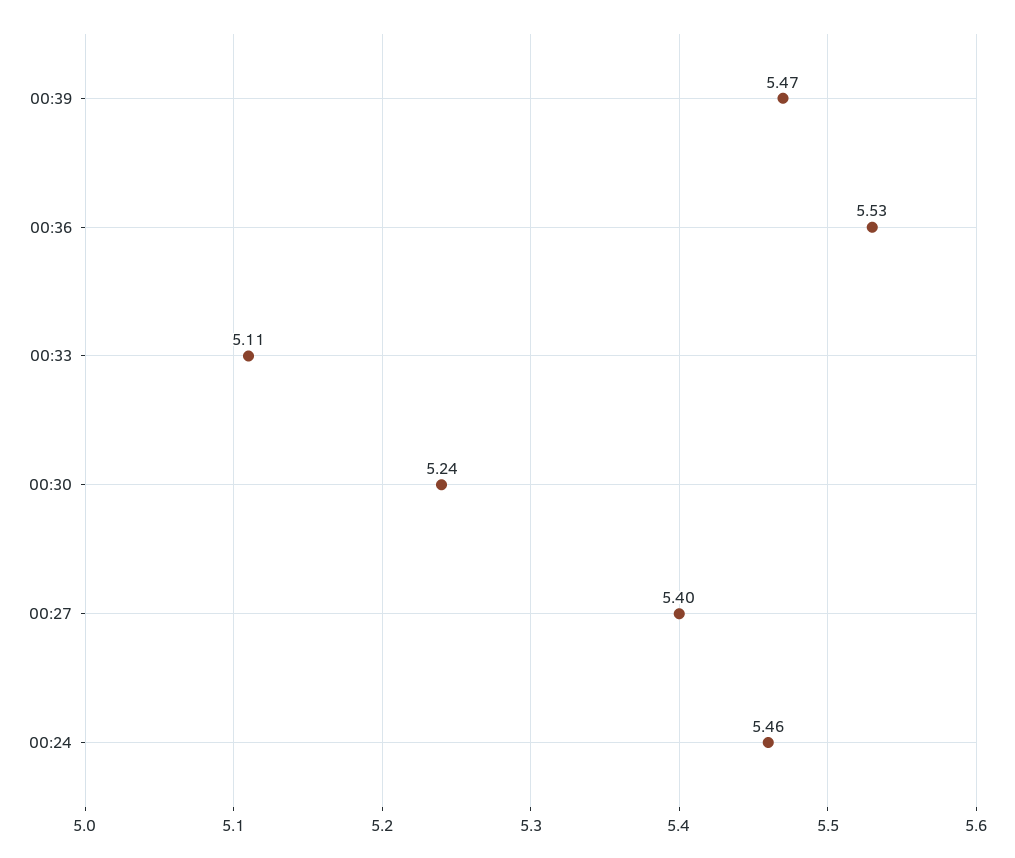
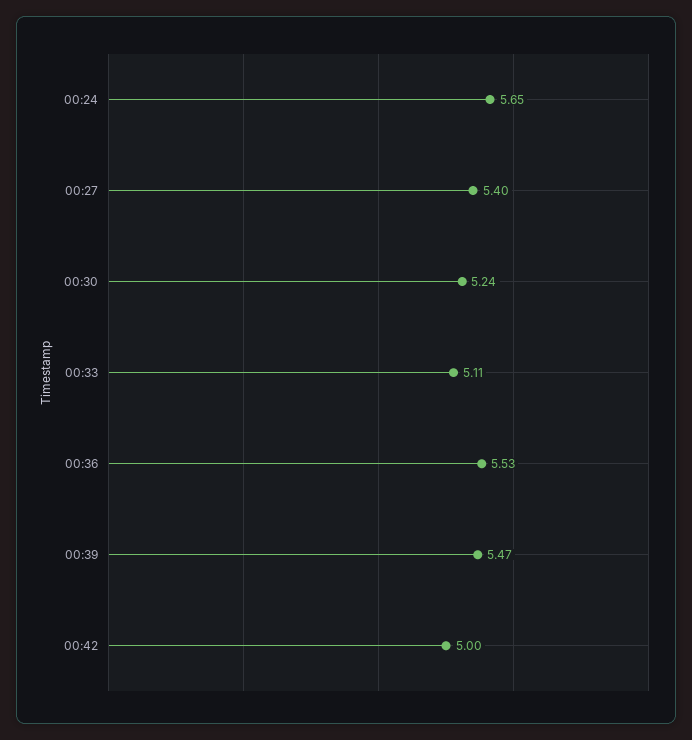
00:24: 5.46 -> 5.65
00:42: none -> 5

